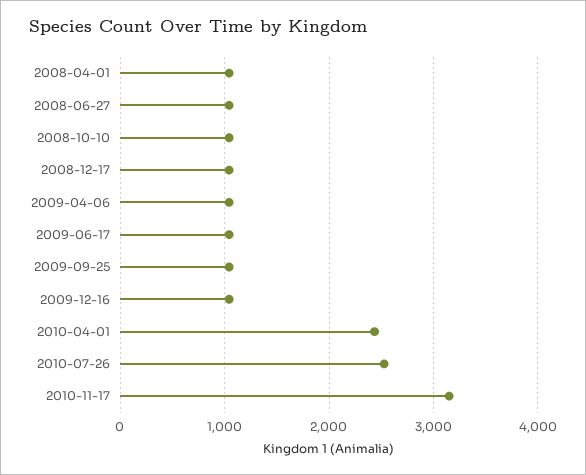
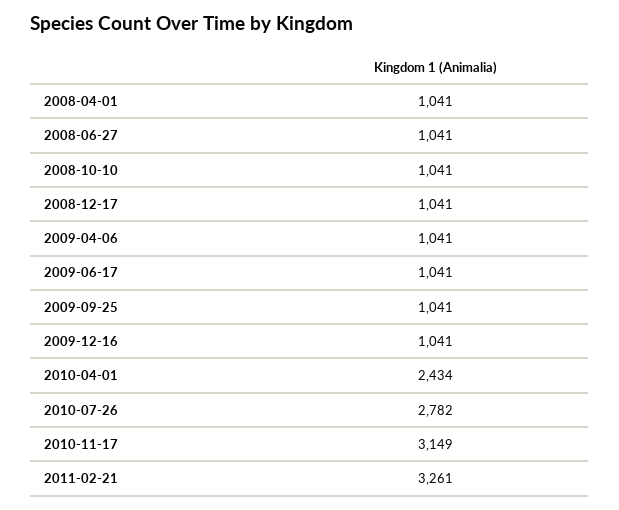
2010-07-26: 2500 -> 2782
2011-02-21: none -> 3261

